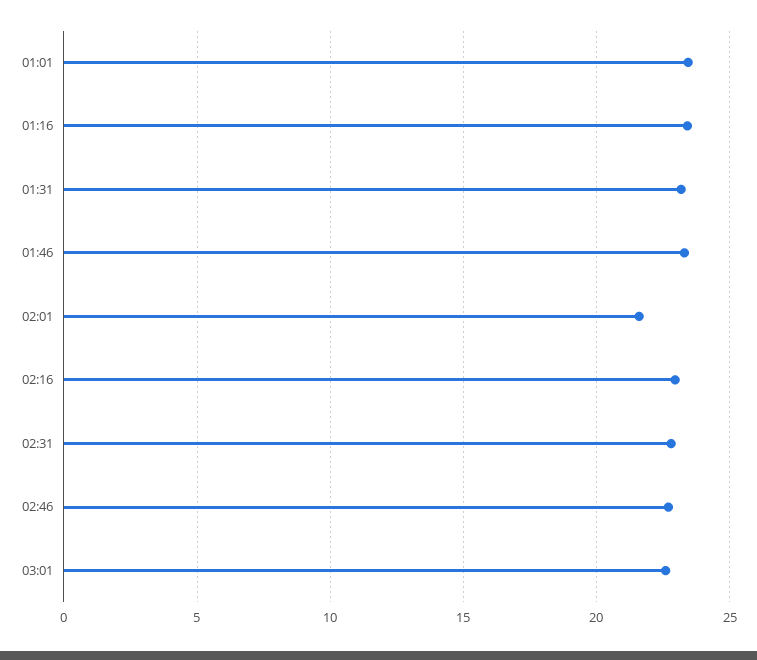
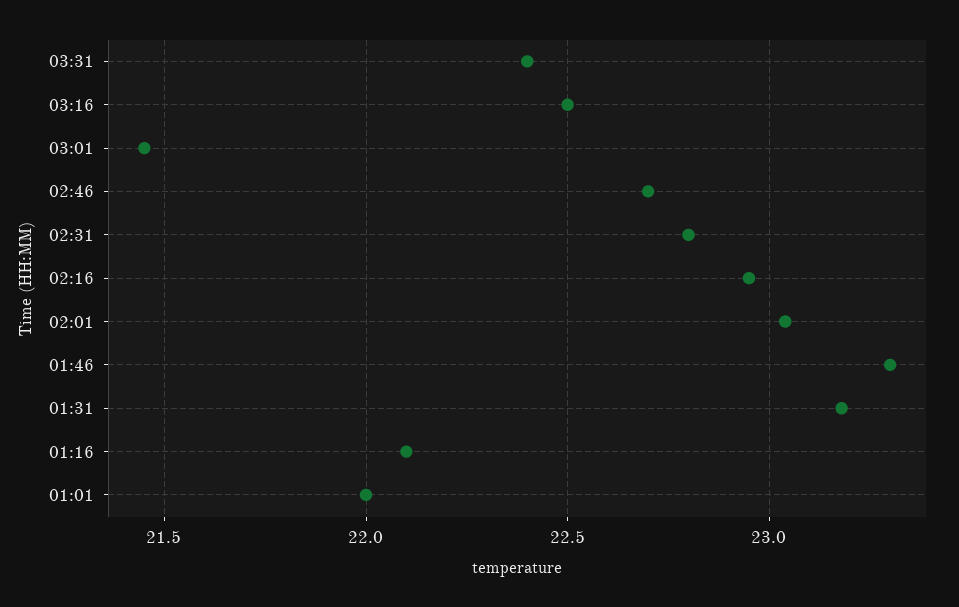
01:01: 23.5 -> 22
01:16: 23.5 -> 22.1
02:01: 21.5 -> 23.05
03:01: 22.5 -> 21.45
03:31: none -> 22.4
03:16: none -> 22.5

